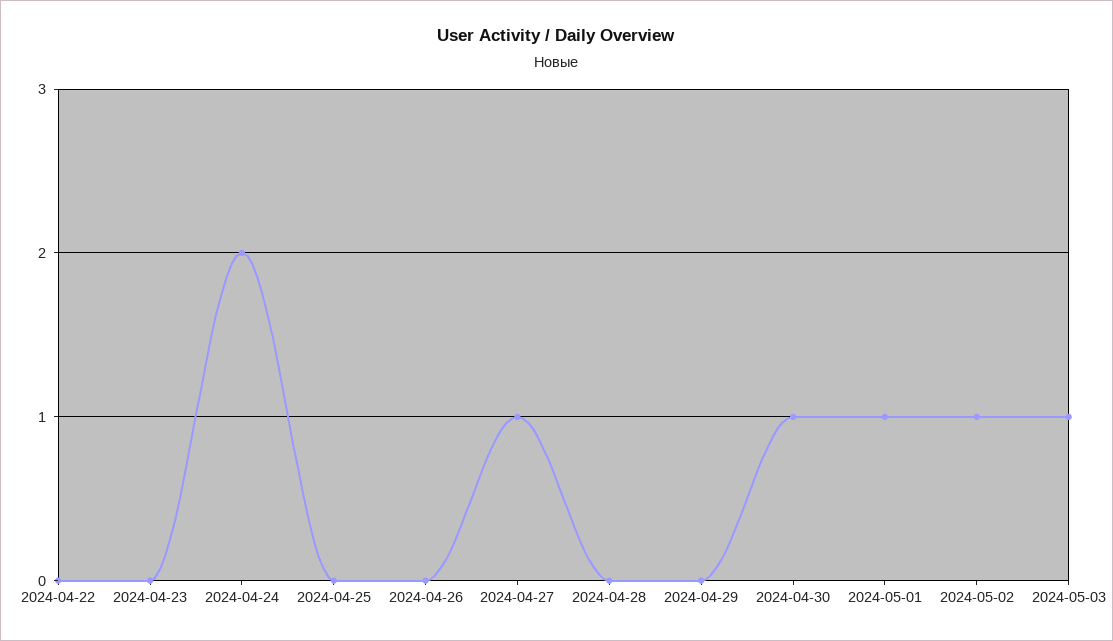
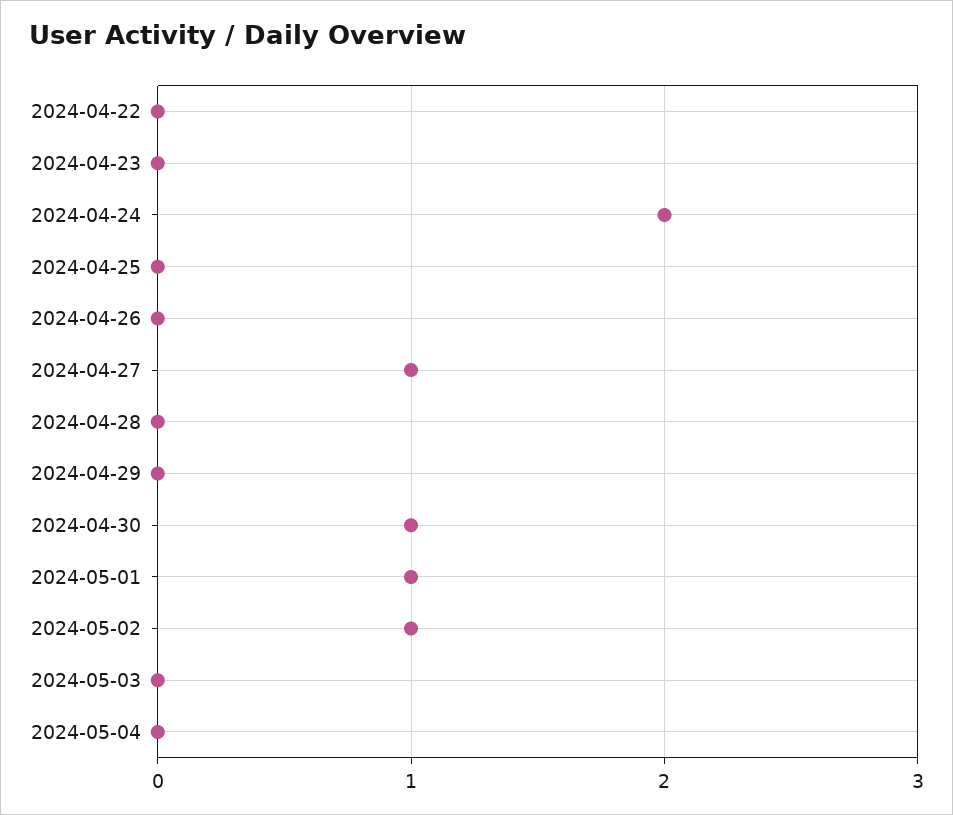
2024-05-03: 1 -> 0
2024-05-04: none -> 0

